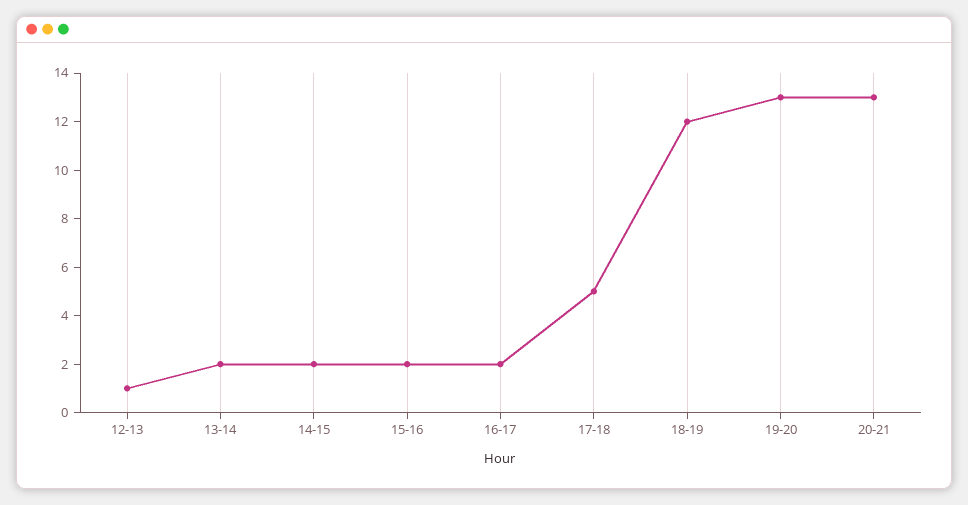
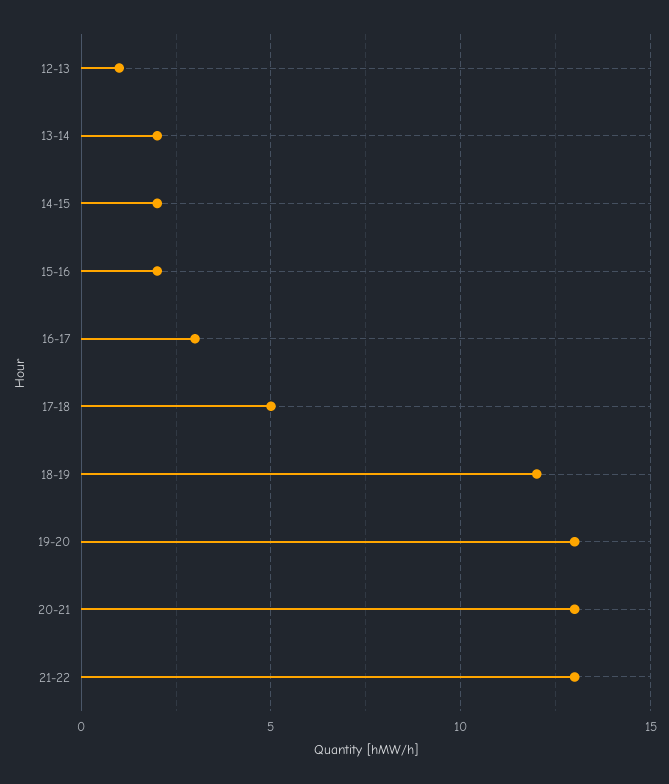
16-17: 2 -> 3
21-22: none -> 13

